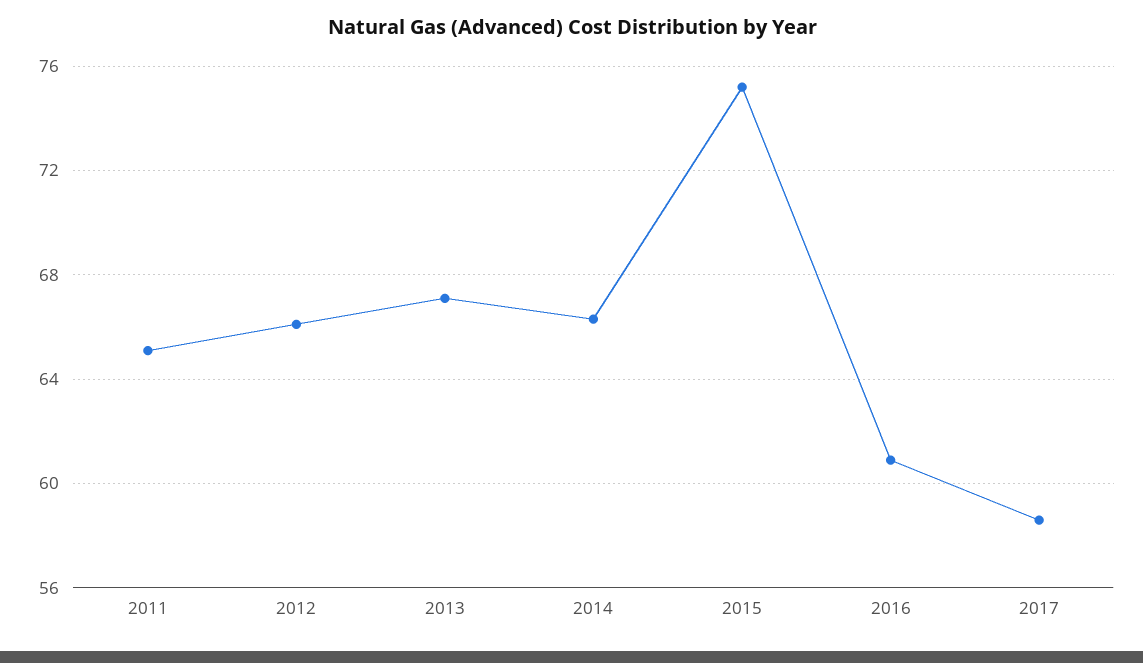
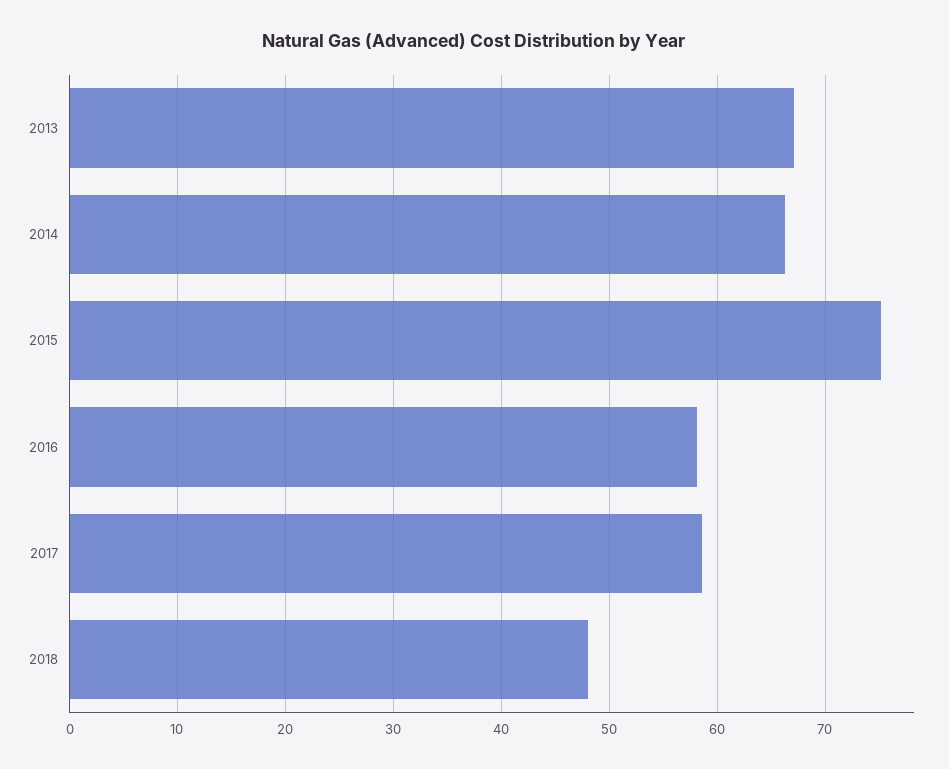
2011: 65 -> none
2012: 66 -> none
2016: 61 -> 58
2018: none -> 48

